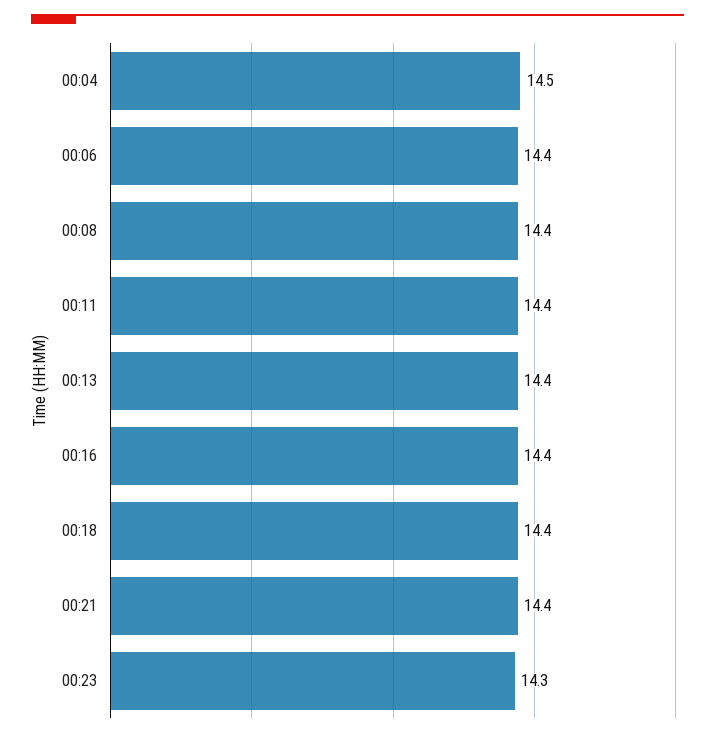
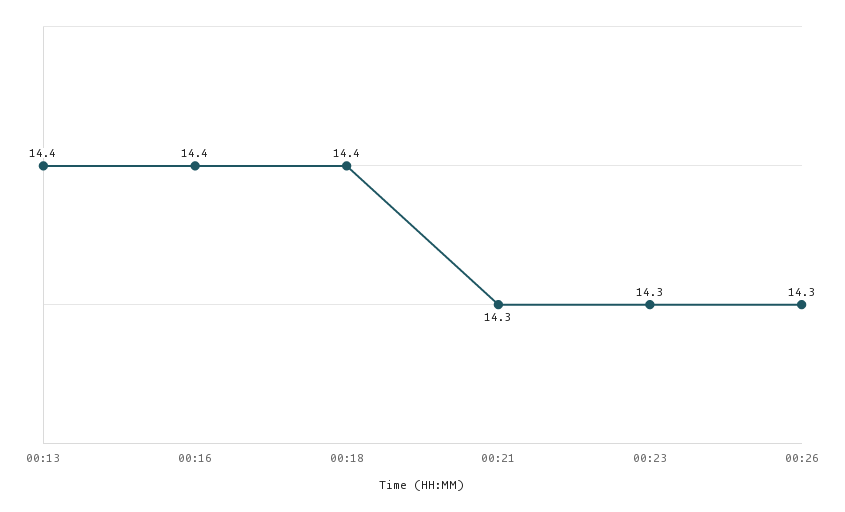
00:04: 14.5 -> none
00:06: 14.4 -> none
00:08: 14.4 -> none
00:11: 14.4 -> none
00:21: 14.4 -> 14.3
00:26: none -> 14.3

